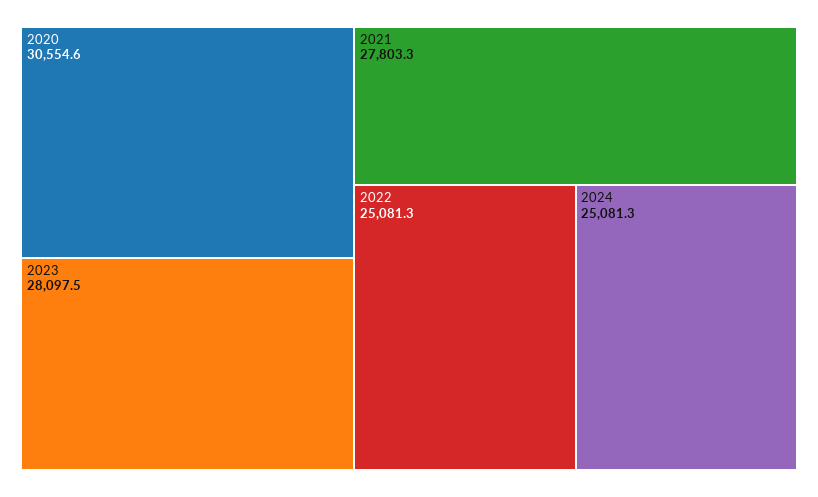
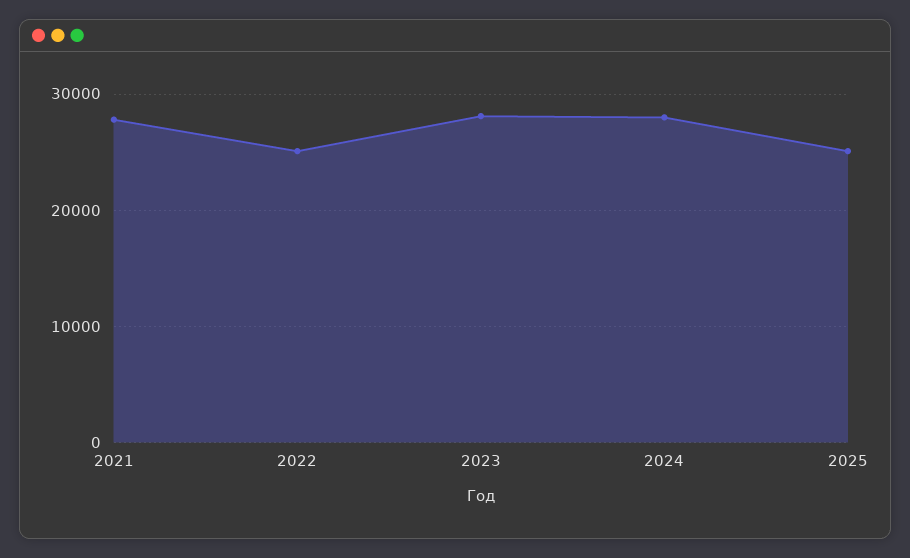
2020: 30554.6 -> none
2024: 25081.3 -> 28000
2025: none -> 25000

